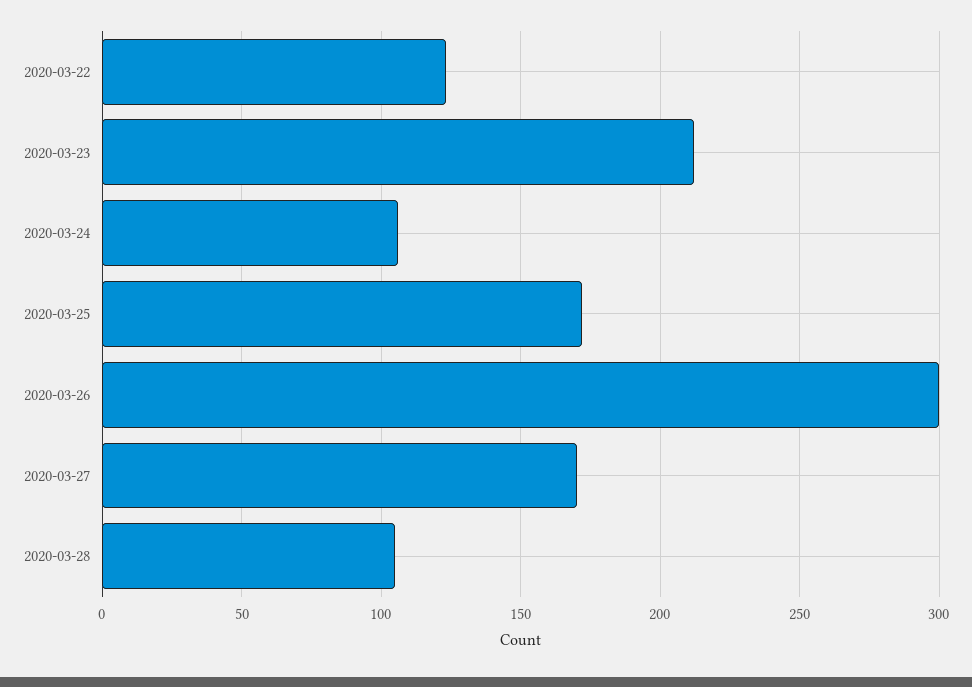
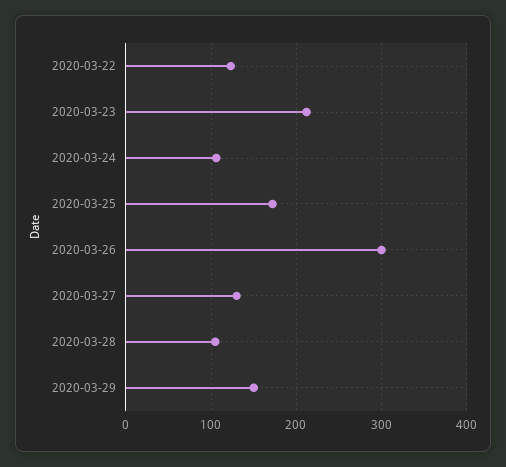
2020-03-27: 170 -> 130
2020-03-29: none -> 150

